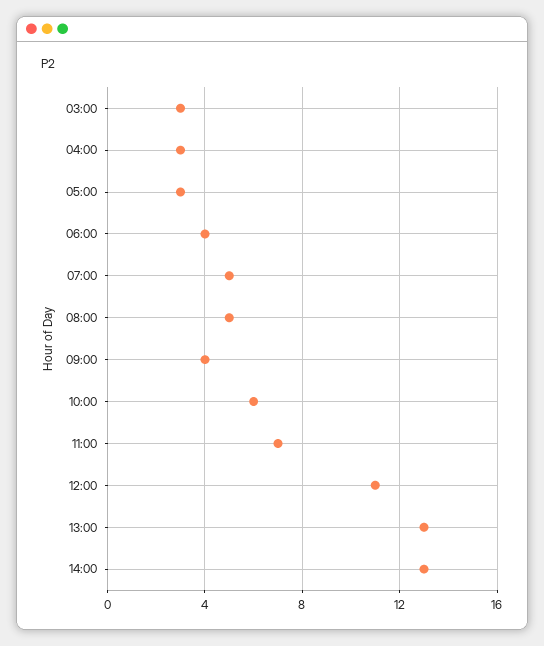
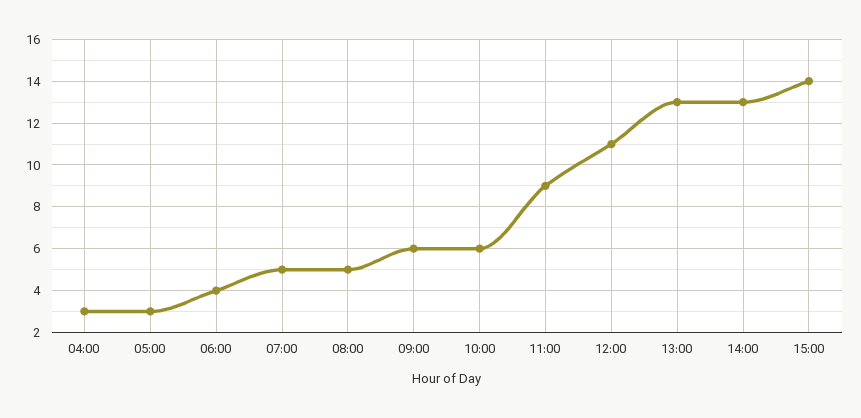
03:00: 3 -> none
09:00: 4 -> 6
11:00: 7 -> 9
15:00: none -> 14

